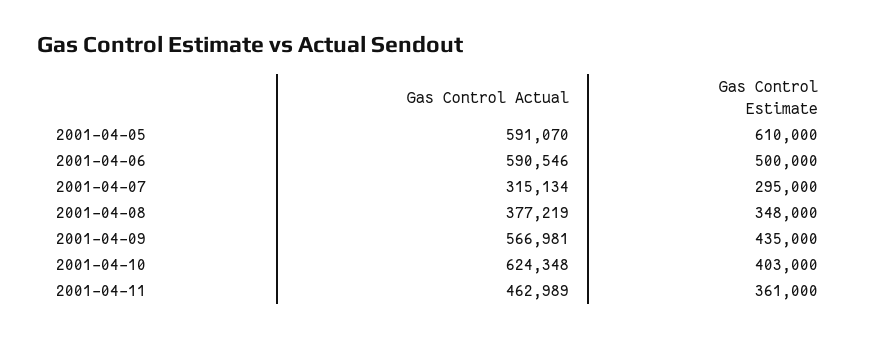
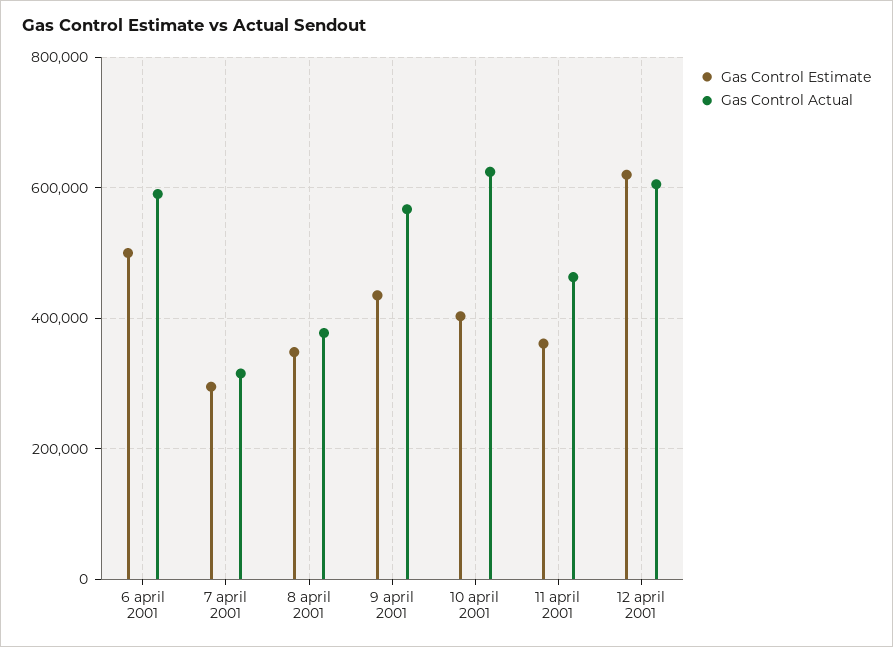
Gas Control Actual, 2001-04-05: 591070 -> none
Gas Control Estimate, 2001-04-05: 610000 -> none
Gas Control Estimate, 12 april 2001: none -> 620000
Gas Control Actual, 12 april 2001: none -> 600000

